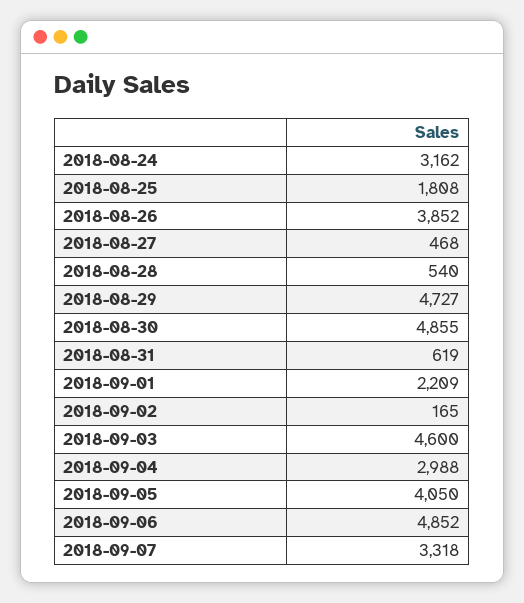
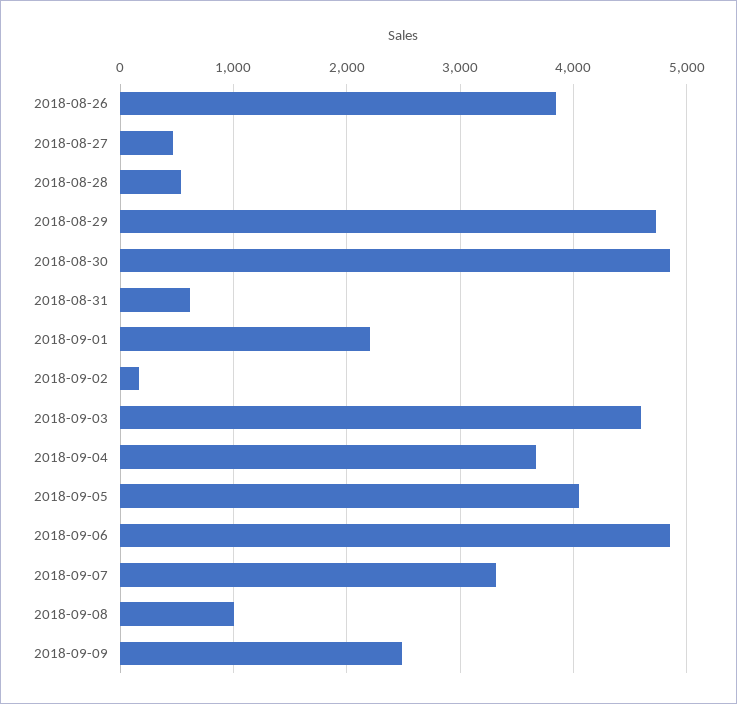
2018-08-24: 3162 -> none
2018-08-25: 1808 -> none
2018-09-04: 2988 -> 3700
2018-09-08: none -> 1000
2018-09-09: none -> 2500

